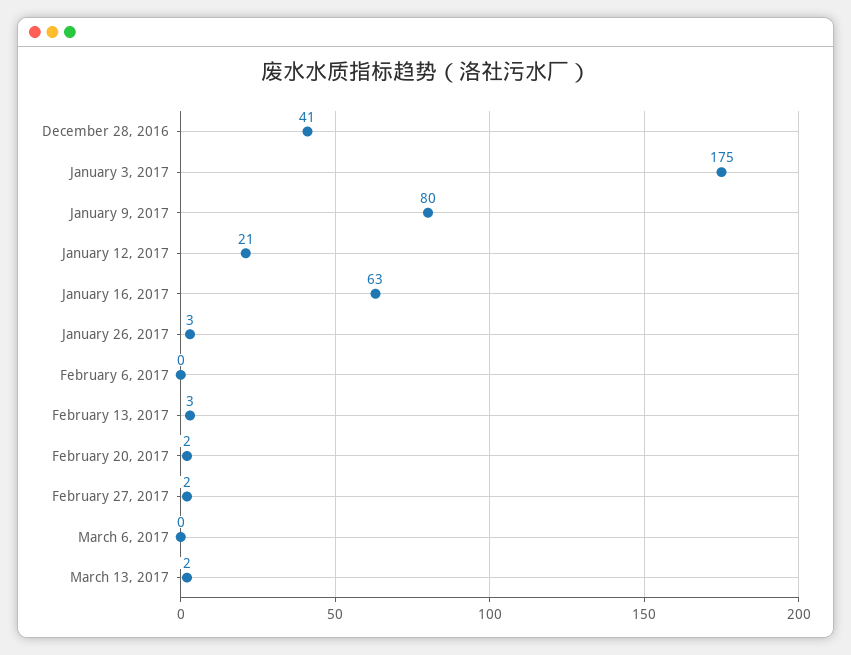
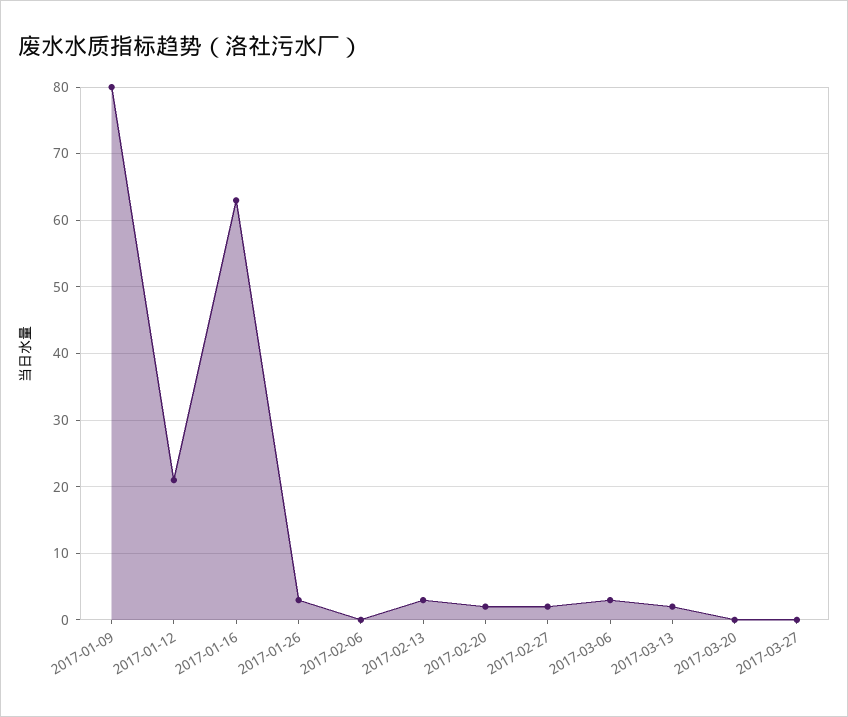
December 28, 2016: 41 -> none
January 3, 2017: 175 -> none
March 6, 2017: 0 -> 3
2017-03-20: none -> 0
2017-03-27: none -> 0

